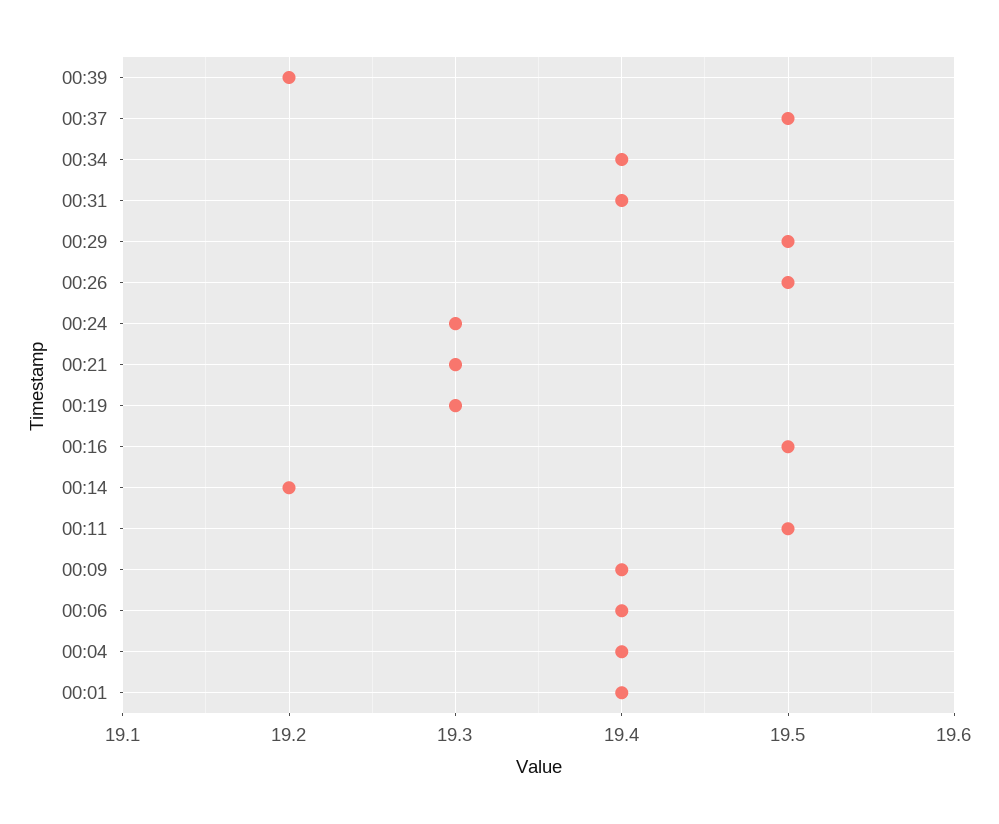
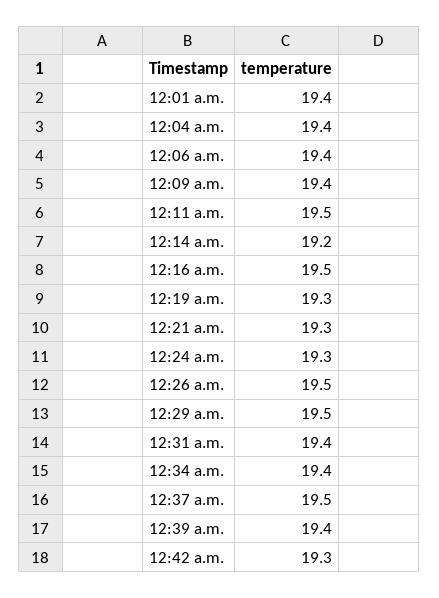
00:39: 19.2 -> 19.4
12:42 a.m.: none -> 19.3

